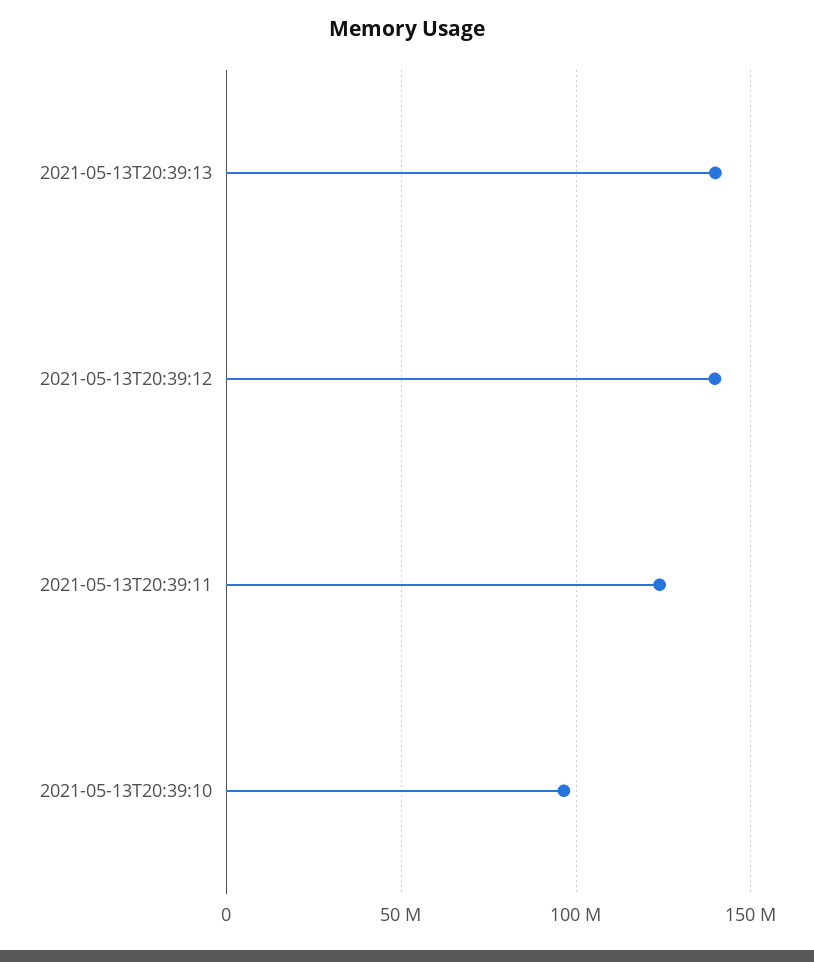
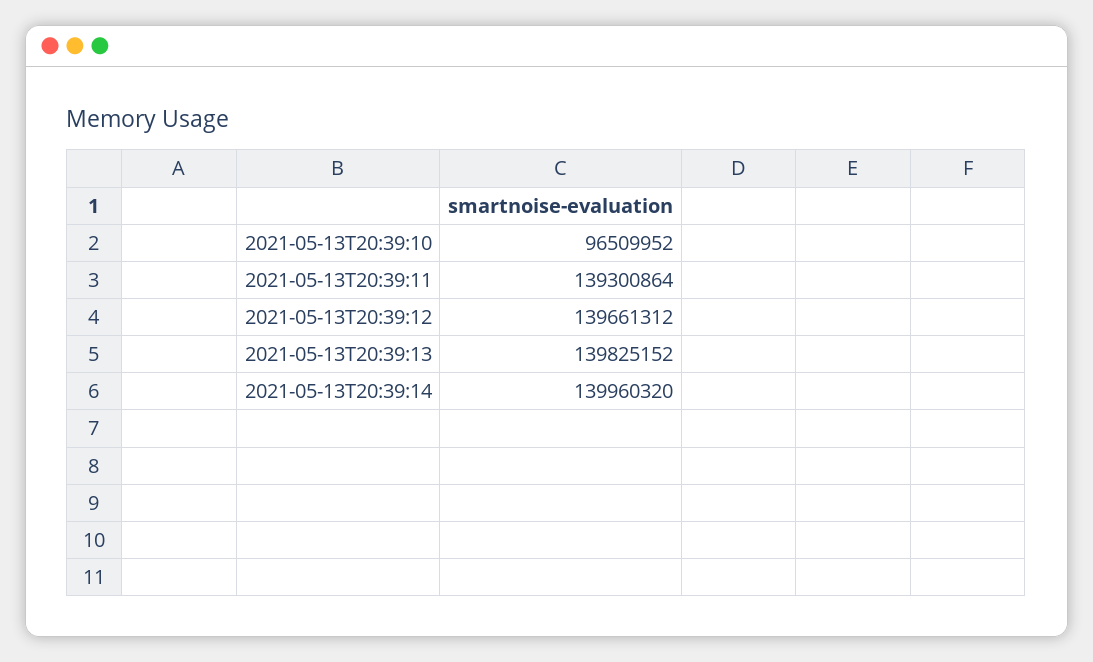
2021-05-13T20:39:11: 125000000 -> 139300864
2021-05-13T20:39:14: none -> 139960320

